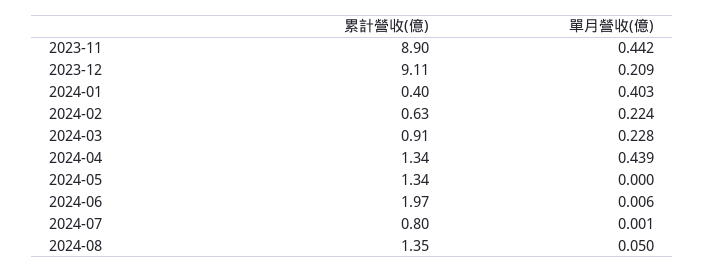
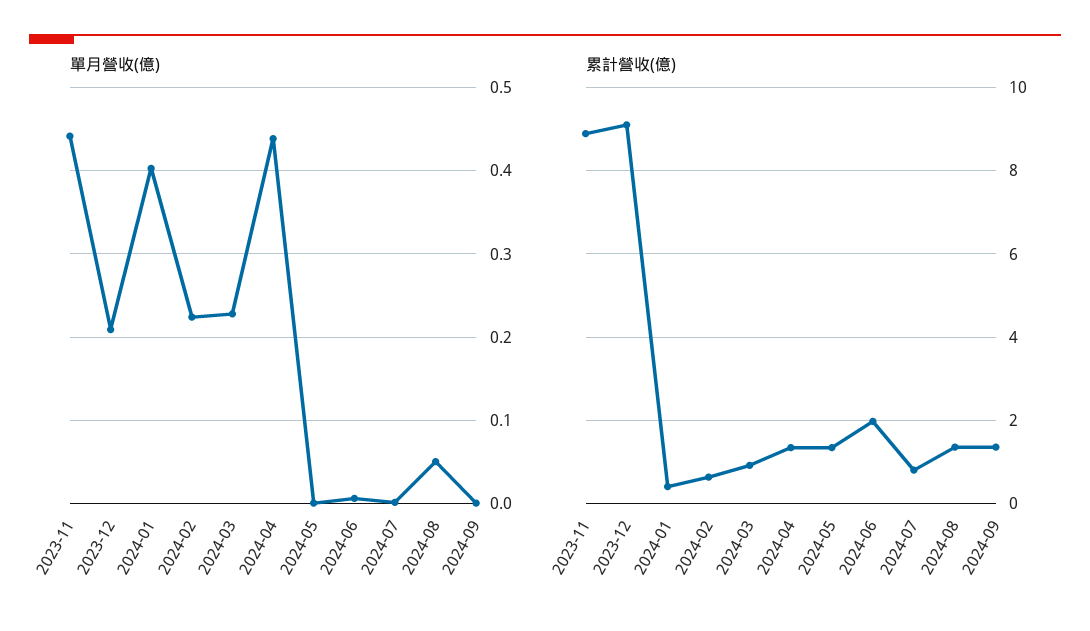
單月營收(億), 2024-09: none -> 0
累計營收(億), 2024-09: none -> 1.4

